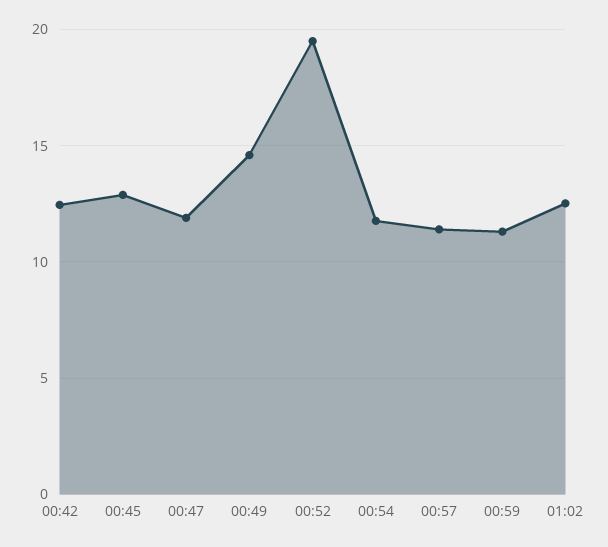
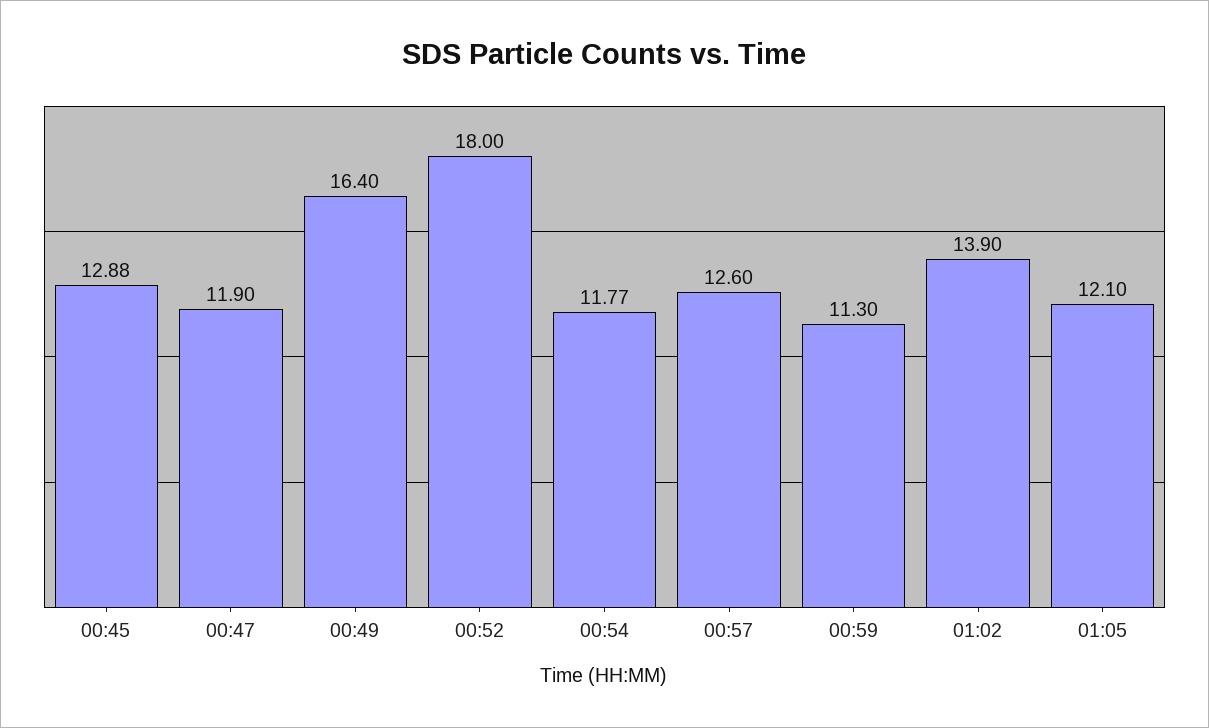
00:42: 12.5 -> none
00:49: 14.5 -> 16.4
00:52: 19.5 -> 18
00:57: 11.5 -> 12.6
01:02: 12.5 -> 13.9
01:05: none -> 12.1

